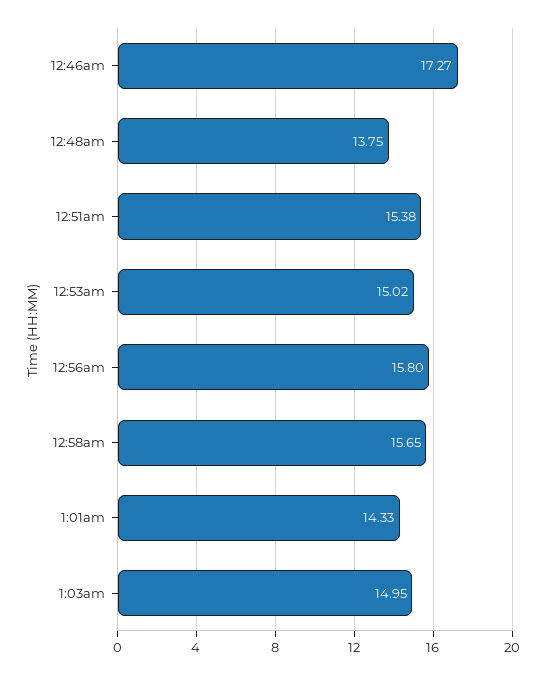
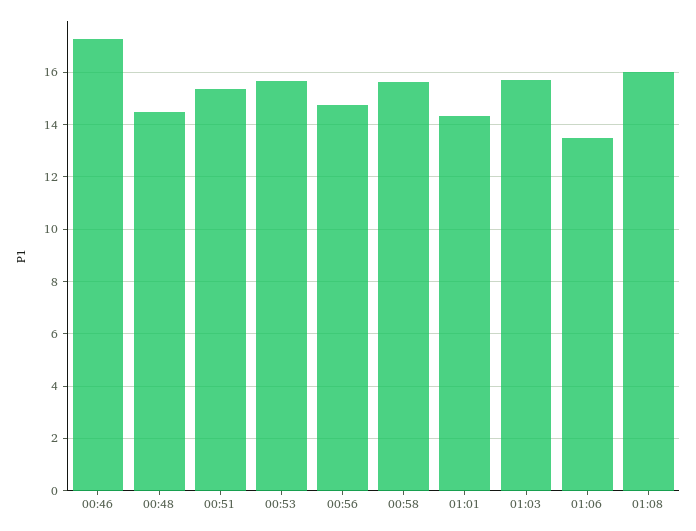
12:48am: 13.75 -> 14.5
12:53am: 15.02 -> 15.75
12:56am: 15.8 -> 14.75
1:03am: 14.95 -> 15.75
01:06: none -> 13.5
01:08: none -> 16

